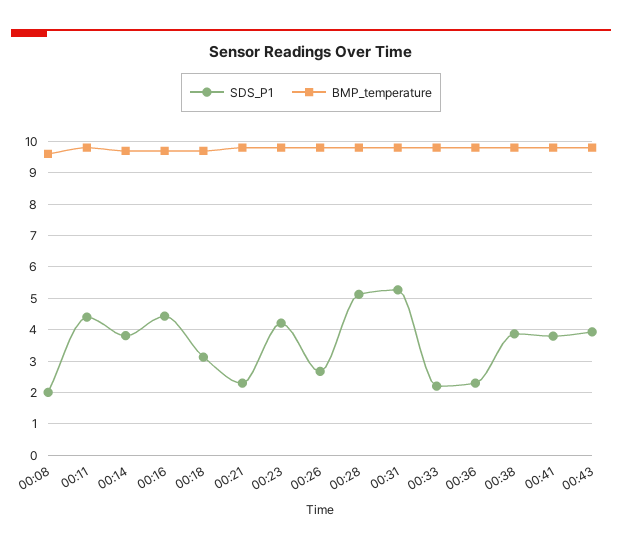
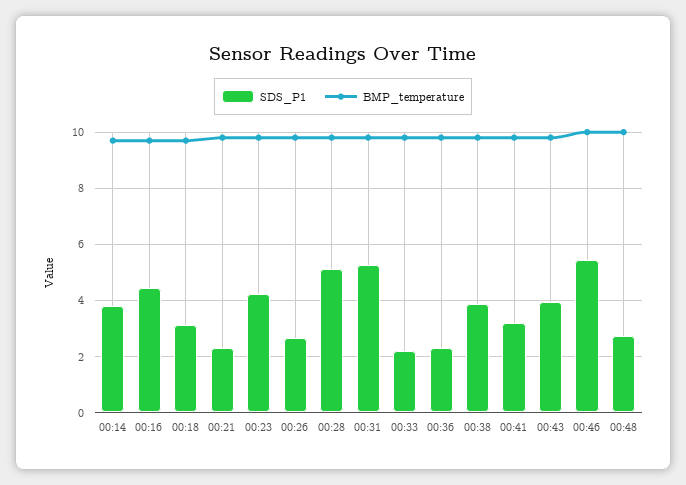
SDS_P1, 00:08: 2 -> none
BMP_temperature, 00:08: 9.6 -> none
SDS_P1, 00:11: 4.4 -> none
BMP_temperature, 00:11: 9.8 -> none
SDS_P1, 00:41: 3.8 -> 3.25
SDS_P1, 00:46: none -> 5.5
BMP_temperature, 00:46: none -> 10
SDS_P1, 00:48: none -> 2.75
BMP_temperature, 00:48: none -> 10

